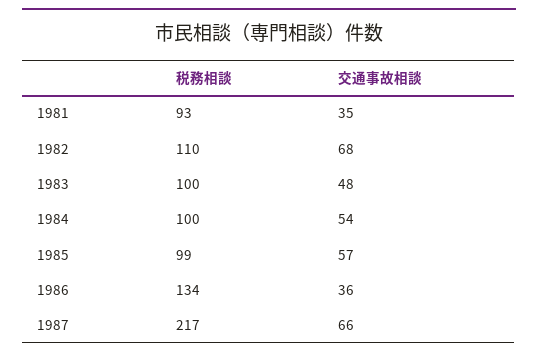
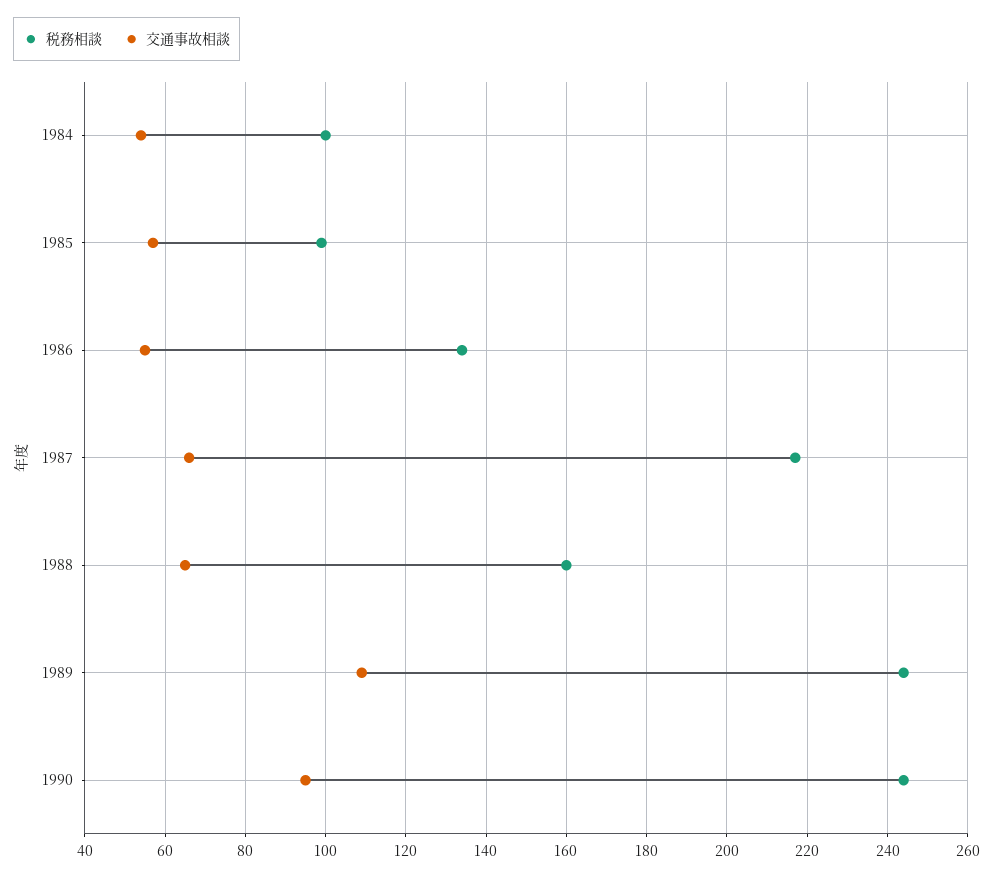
税務相談, 1981: 93 -> none
交通事故相談, 1981: 35 -> none
税務相談, 1982: 110 -> none
交通事故相談, 1982: 68 -> none
税務相談, 1983: 100 -> none
交通事故相談, 1983: 48 -> none
交通事故相談, 1986: 36 -> 55
税務相談, 1988: none -> 160
交通事故相談, 1988: none -> 65
税務相談, 1989: none -> 245
交通事故相談, 1989: none -> 110
税務相談, 1990: none -> 245
交通事故相談, 1990: none -> 95

